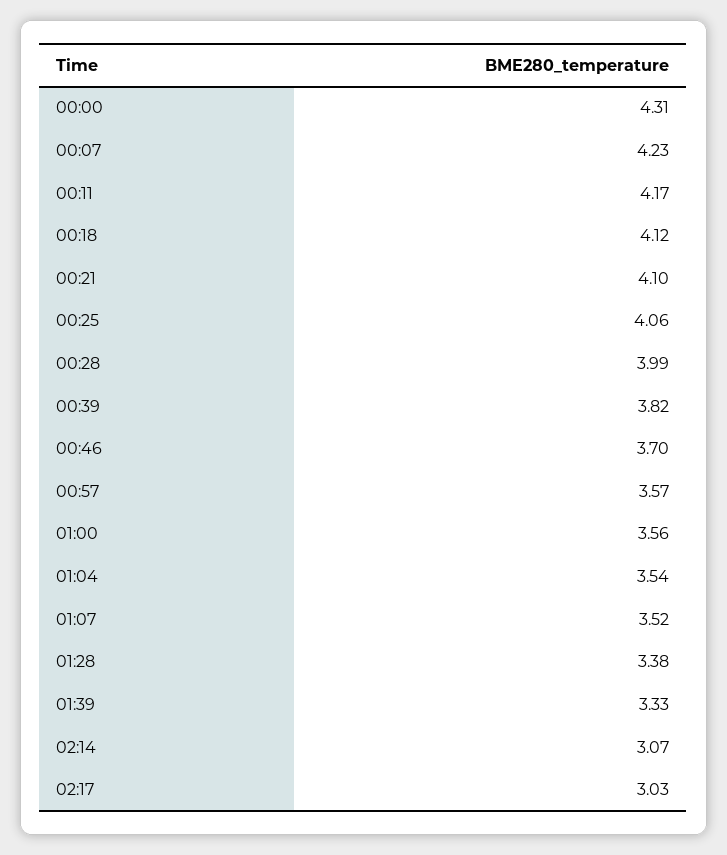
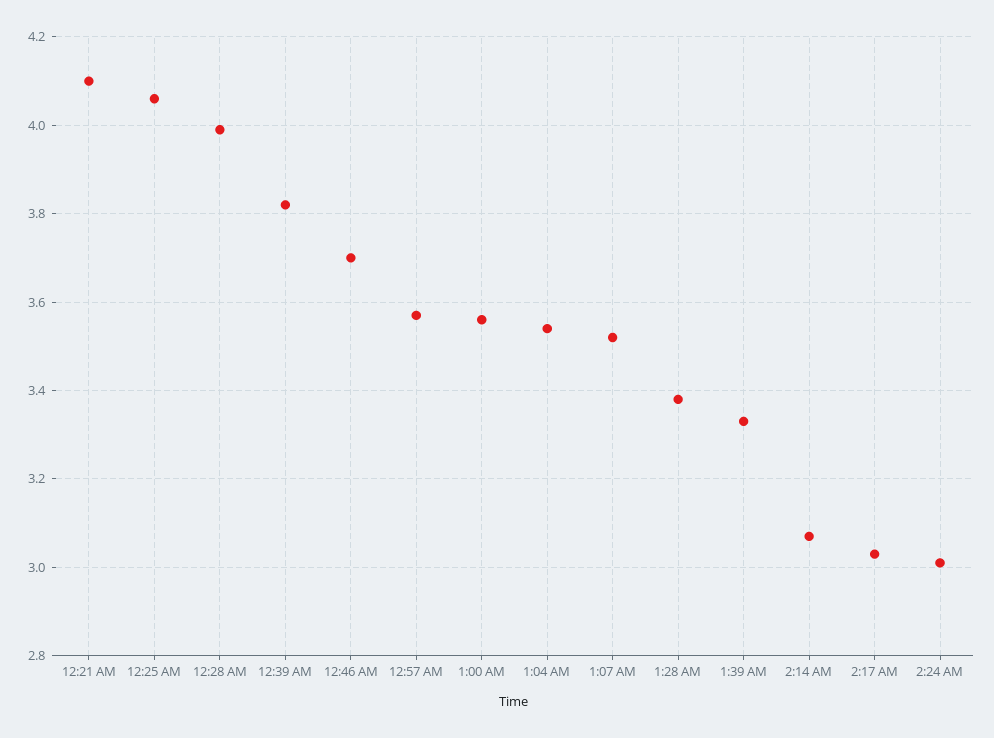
00:00: 4.31 -> none
00:07: 4.23 -> none
00:11: 4.17 -> none
00:18: 4.12 -> none
2:24 AM: none -> 3

